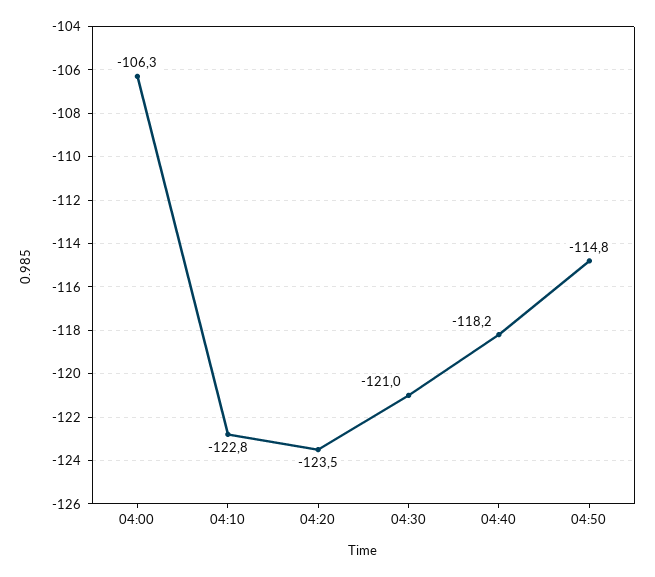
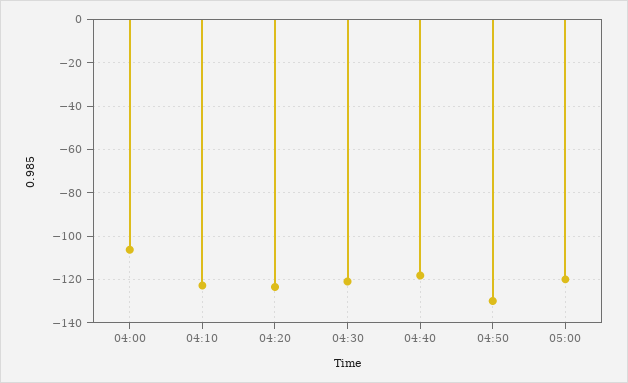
04:50: -114.8 -> -130
05:00: none -> -120

